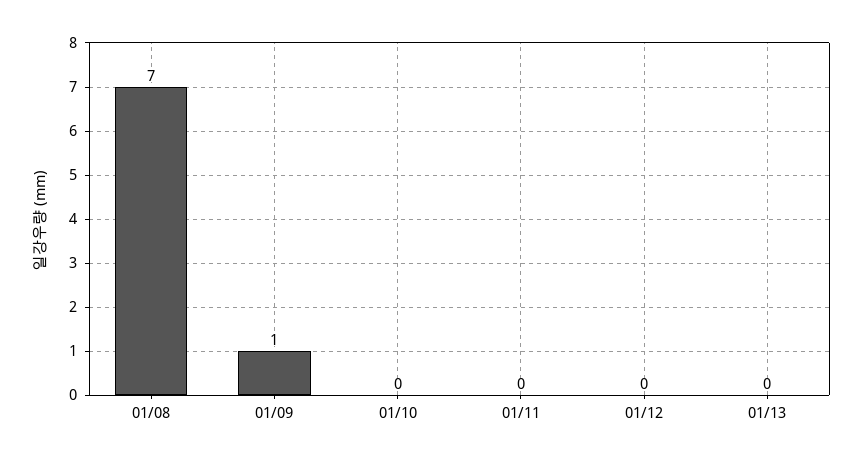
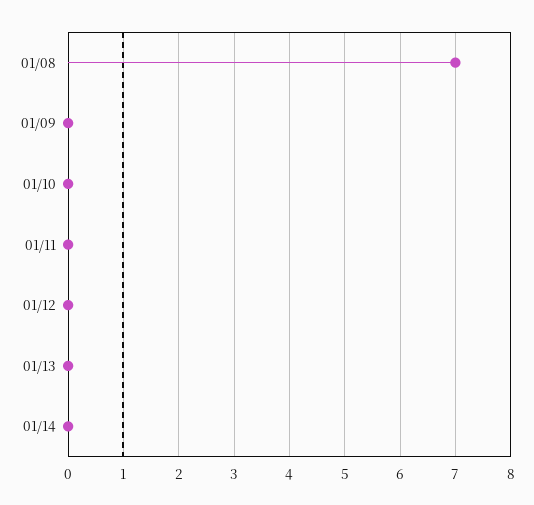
01/09: 1 -> 0
01/14: none -> 0

